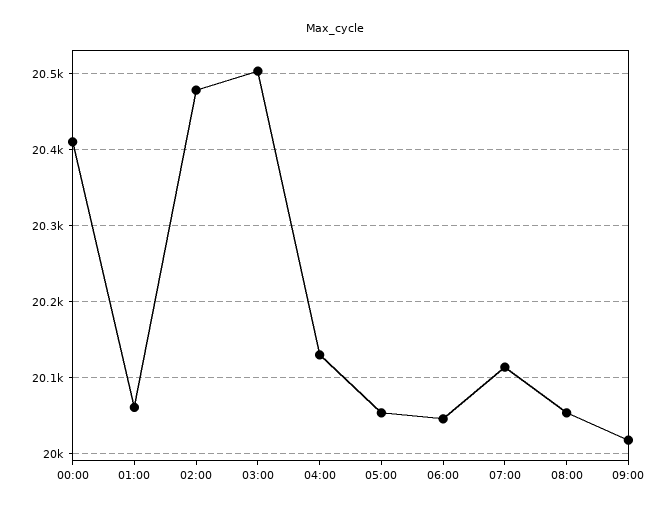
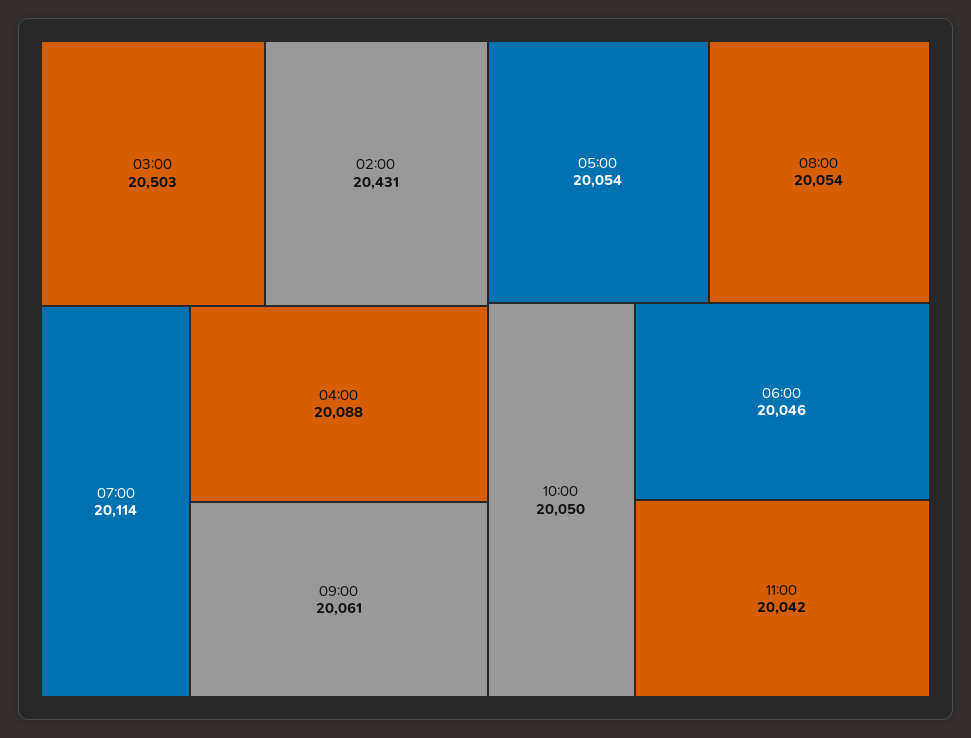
00:00: 20410 -> none
01:00: 20060 -> none
02:00: 20480 -> 20431
04:00: 20130 -> 20088
09:00: 20020 -> 20061
10:00: none -> 20050
11:00: none -> 20042

